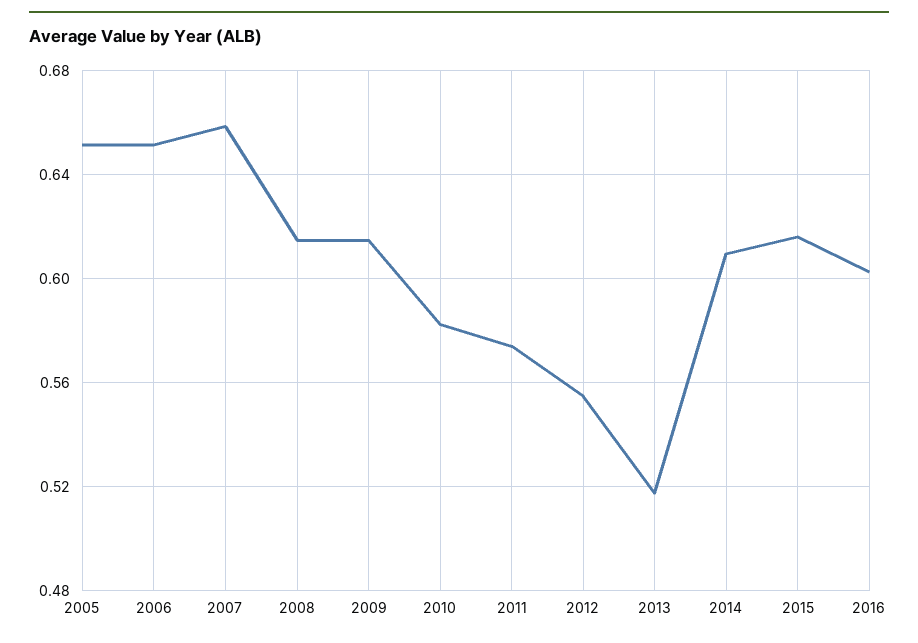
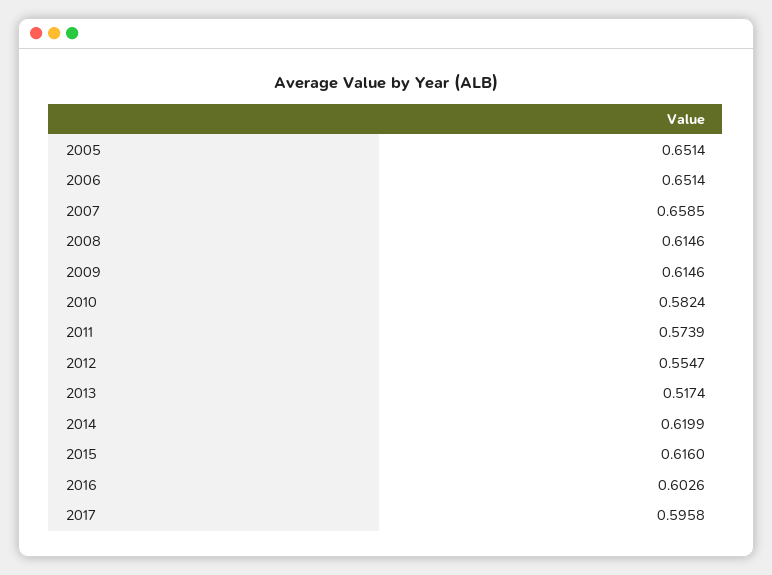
2014: 0.61 -> 0.6199
2017: none -> 0.5958

